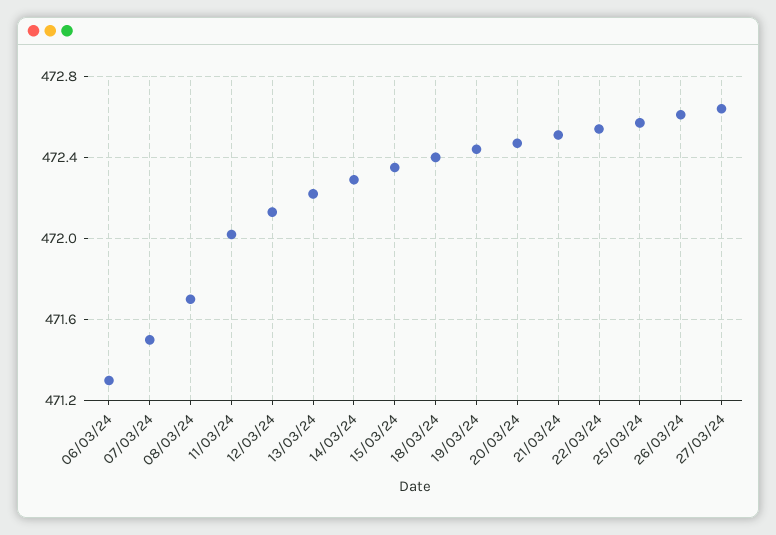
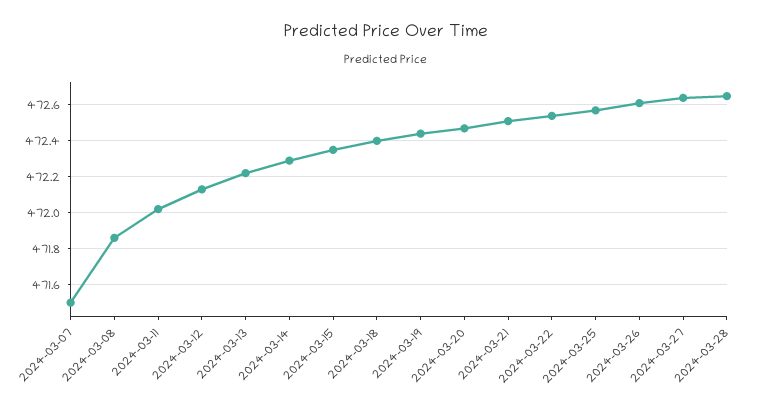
06/03/24: 471.3 -> none
08/03/24: 471.7 -> 471.85
2024-03-28: none -> 472.65

